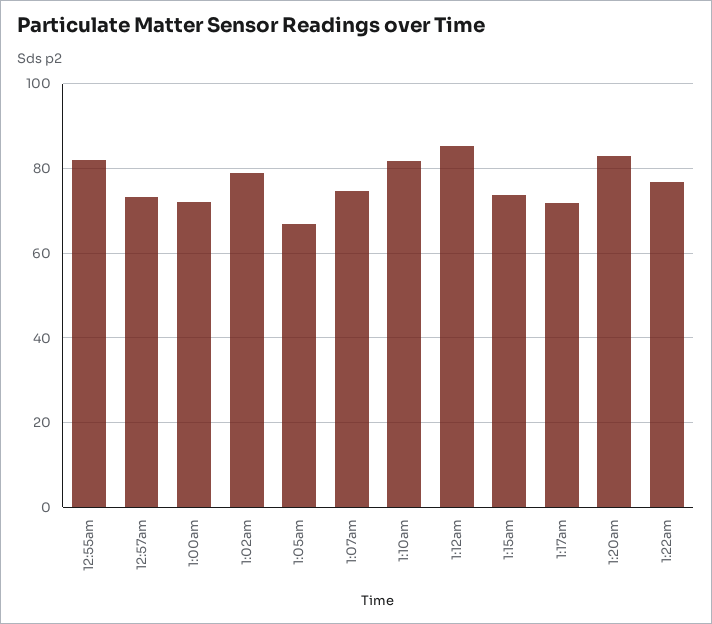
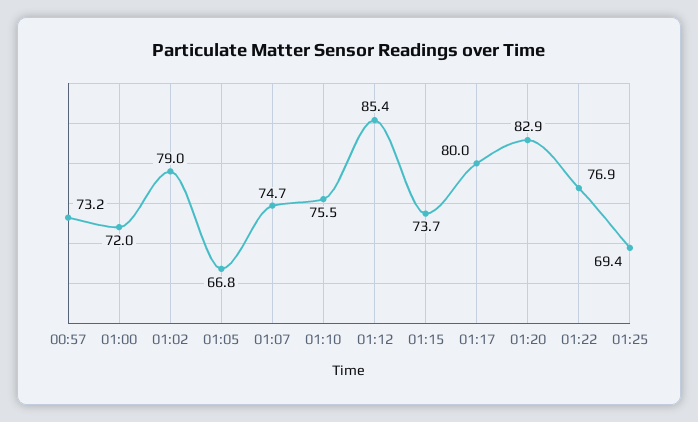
12:55am: 82 -> none
1:10am: 82 -> 75.5
1:17am: 72 -> 80
01:25: none -> 69.4

